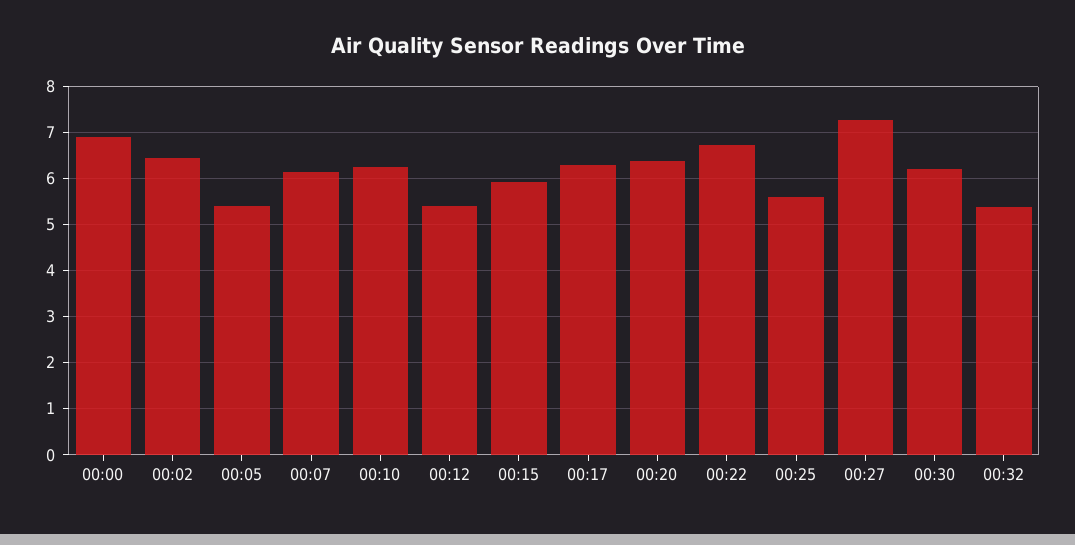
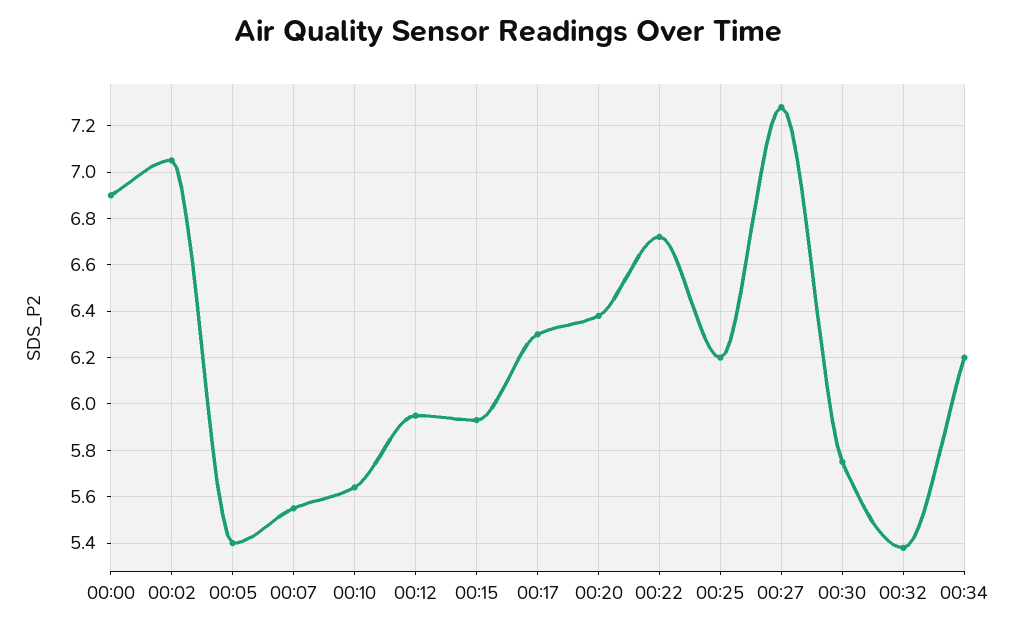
00:02: 6.4 -> 7.05
00:07: 6.2 -> 5.55
00:10: 6.2 -> 5.65
00:12: 5.4 -> 5.95
00:25: 5.6 -> 6.2
00:30: 6.2 -> 5.75
00:34: none -> 6.2

